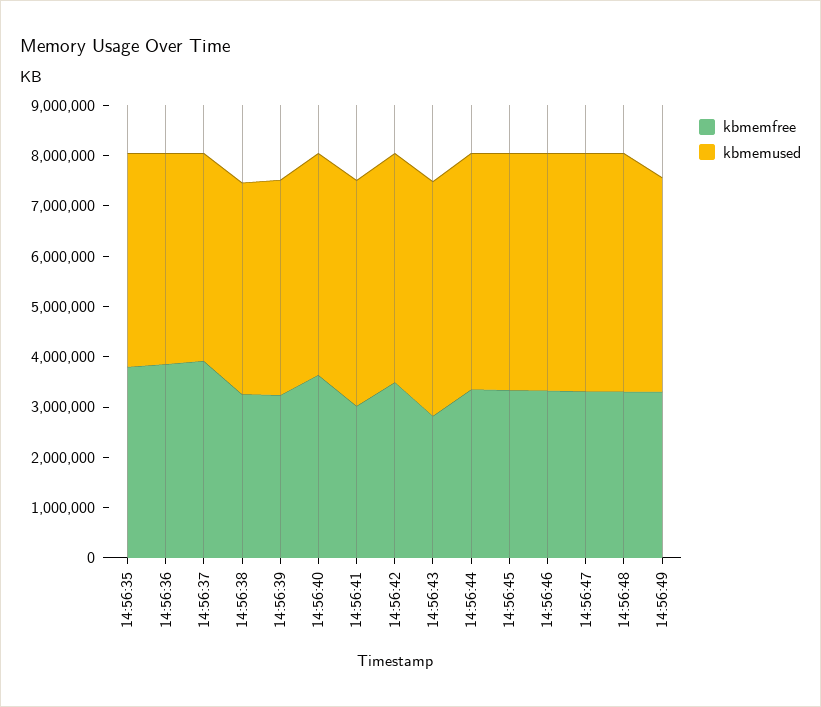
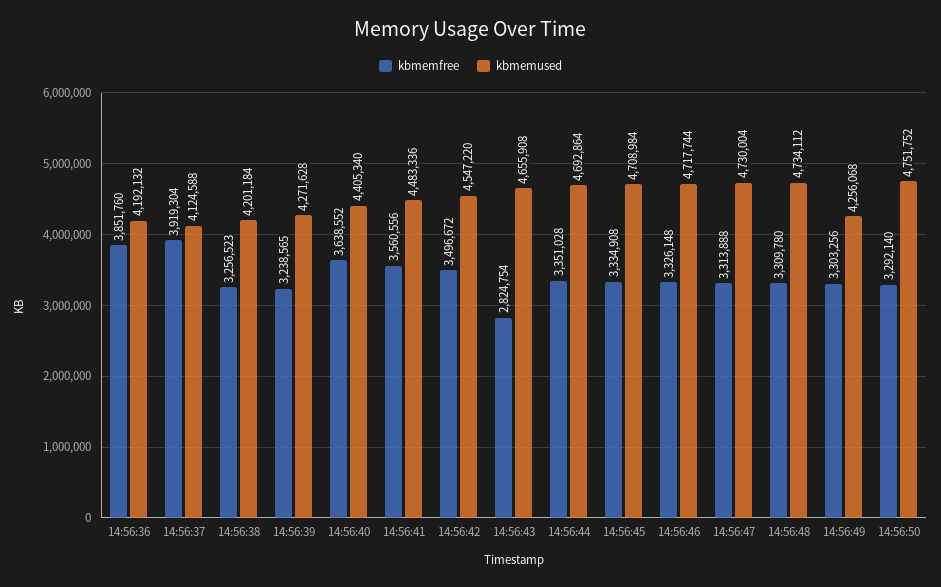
kbmemfree, 14:56:35: 3800000 -> none
kbmemused, 14:56:35: 4200000 -> none
kbmemfree, 14:56:41: 3000000 -> 3560556
kbmemfree, 14:56:50: none -> 3292140
kbmemused, 14:56:50: none -> 4751752

